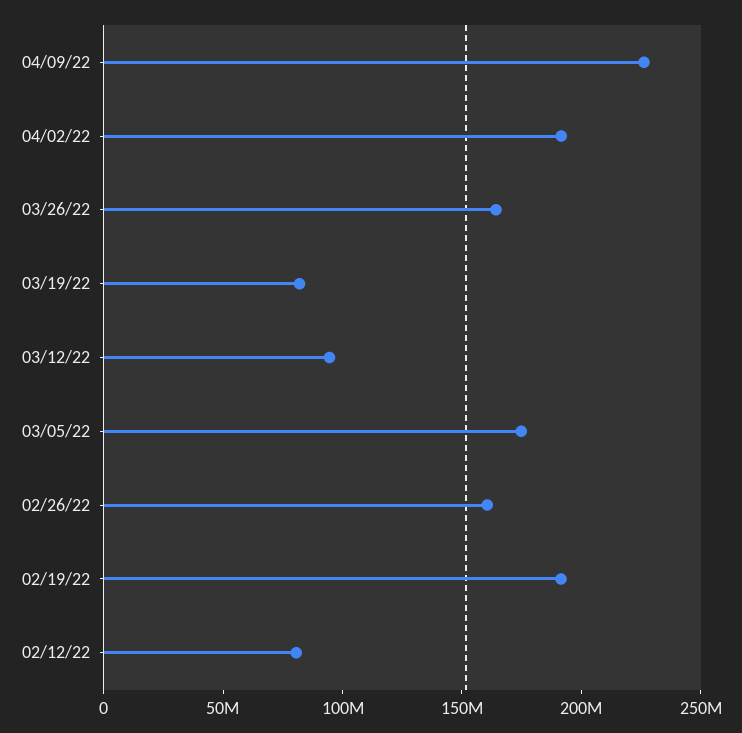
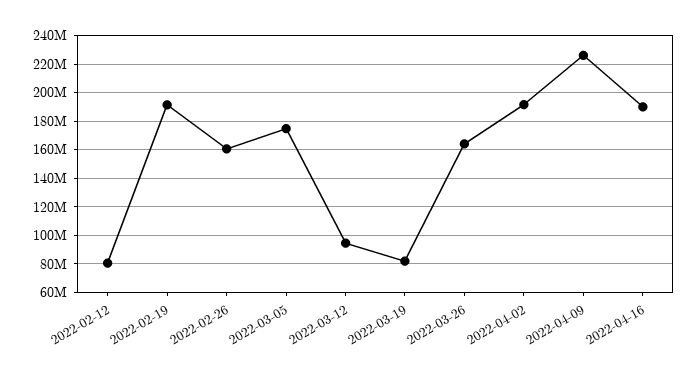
2022-04-16: none -> 190000000

